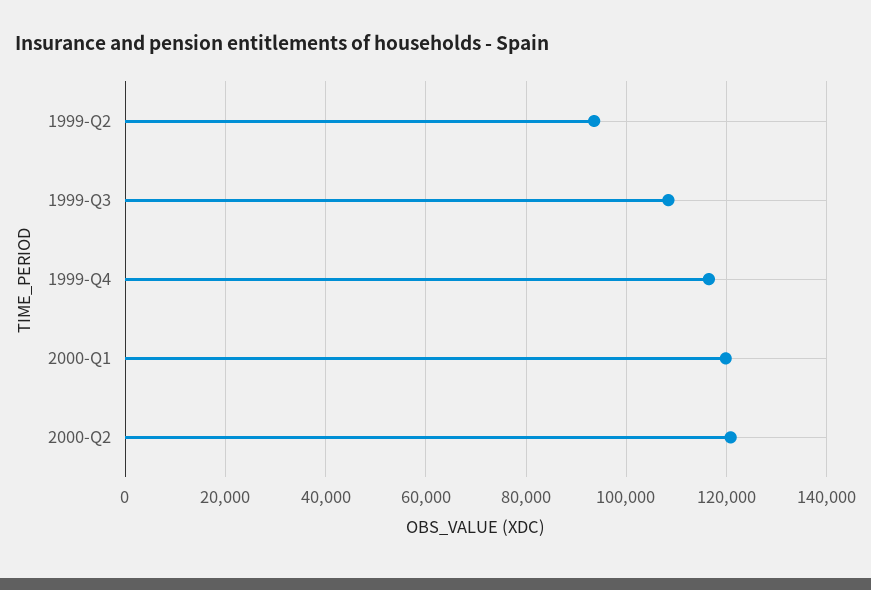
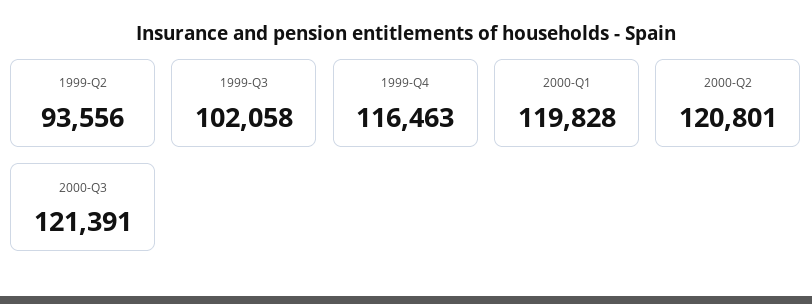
1999-Q3: 108000 -> 102058
2000-Q3: none -> 121391

